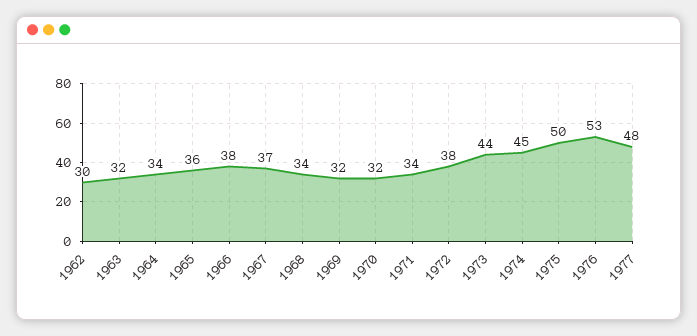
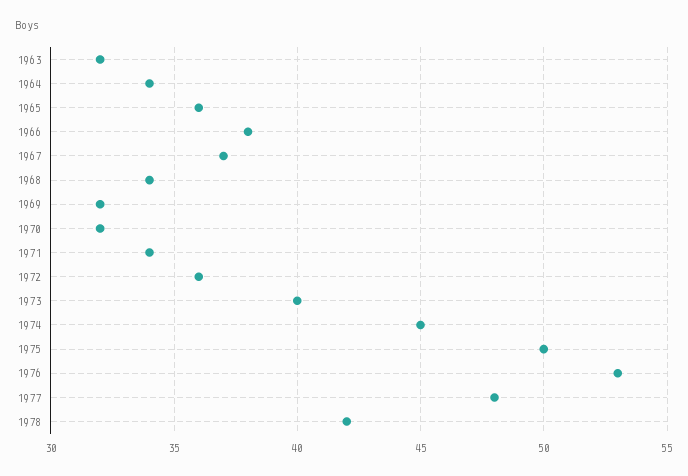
1962: 30 -> none
1972: 38 -> 36
1973: 44 -> 40
1978: none -> 42

